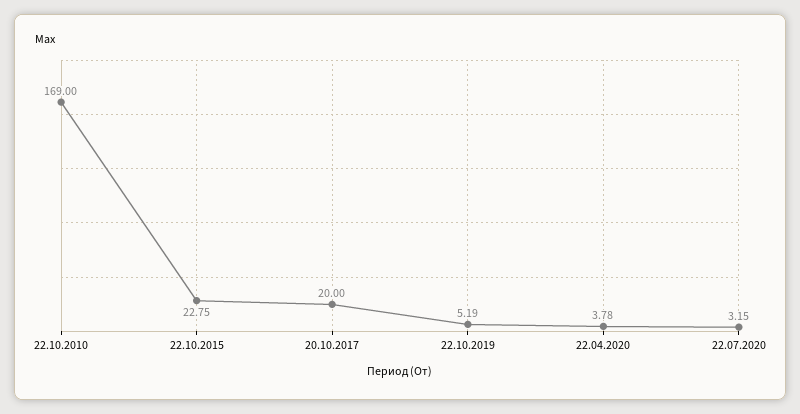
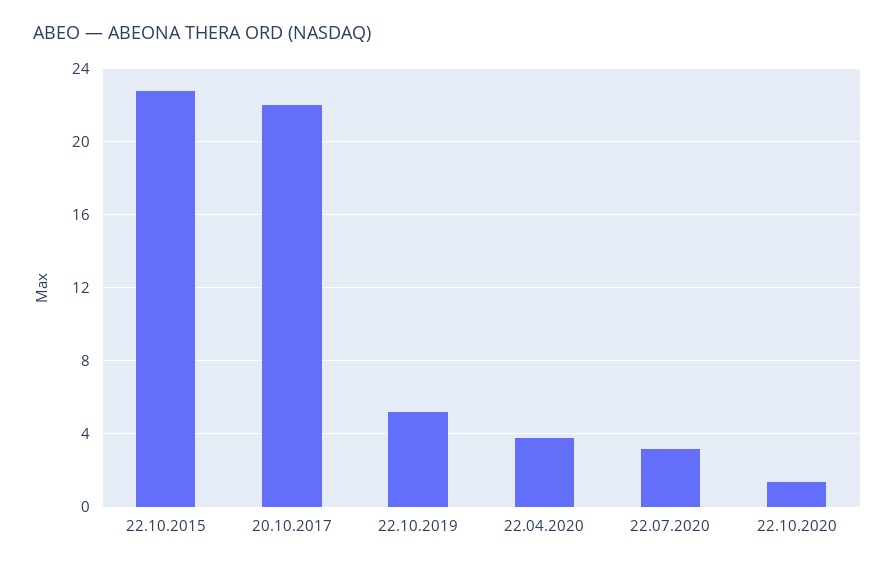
22.10.2010: 169 -> none
20.10.2017: 20 -> 22
22.10.2020: none -> 1.5

